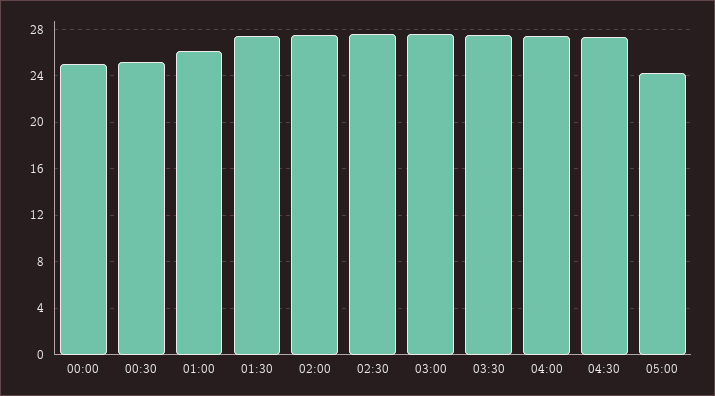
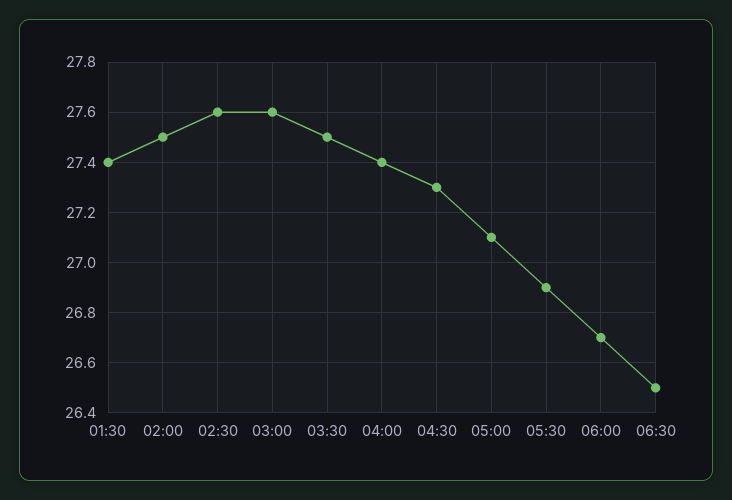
00:00: 25 -> none
00:30: 25 -> none
01:00: 26 -> none
05:00: 24 -> 27.1
05:30: none -> 26.9
06:00: none -> 26.7
06:30: none -> 26.5

